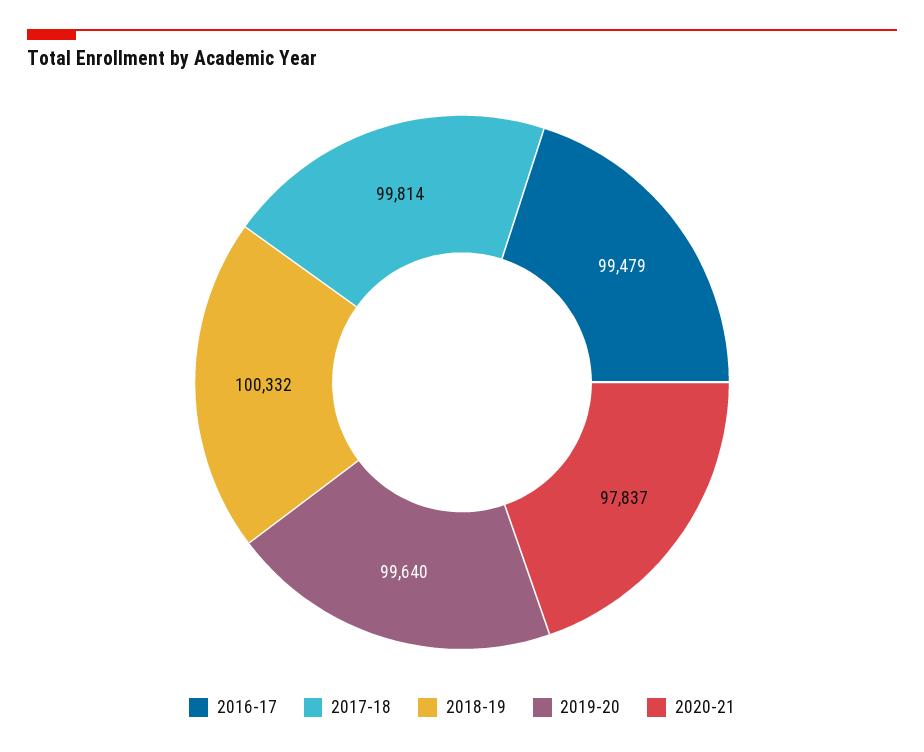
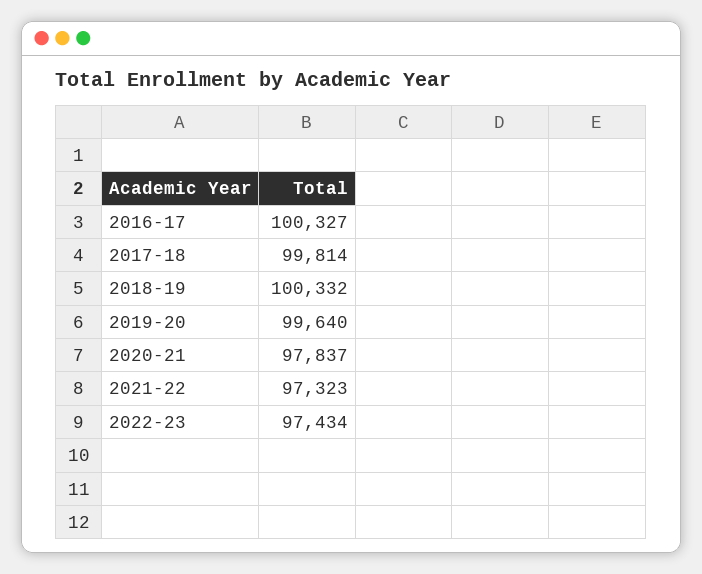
2016-17: 99479 -> 100327
2021-22: none -> 97323
2022-23: none -> 97434

